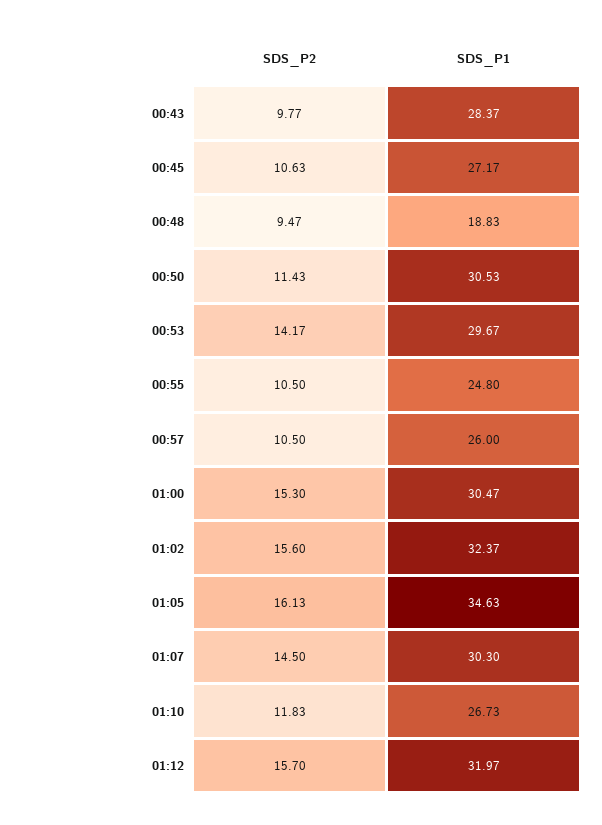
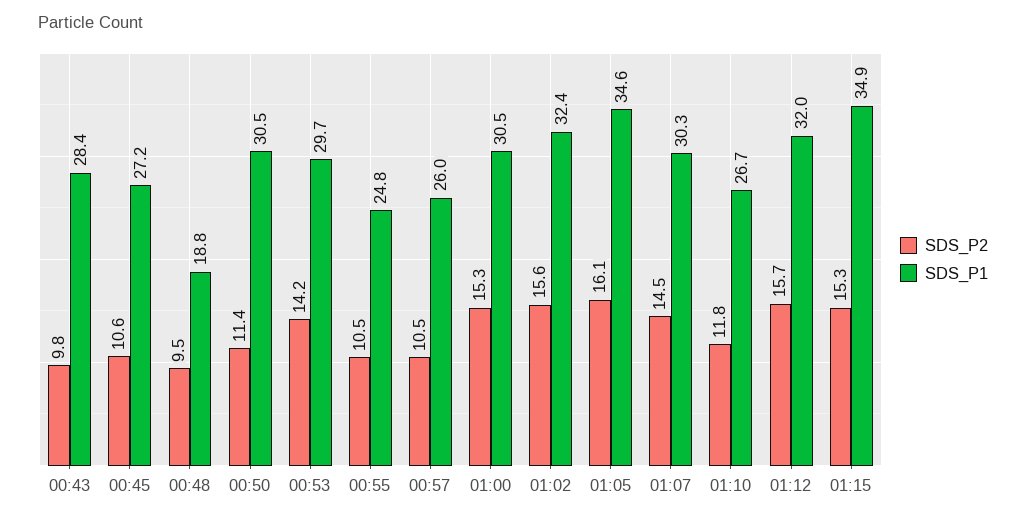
SDS_P2, 01:15: none -> 15.3
SDS_P1, 01:15: none -> 34.9

